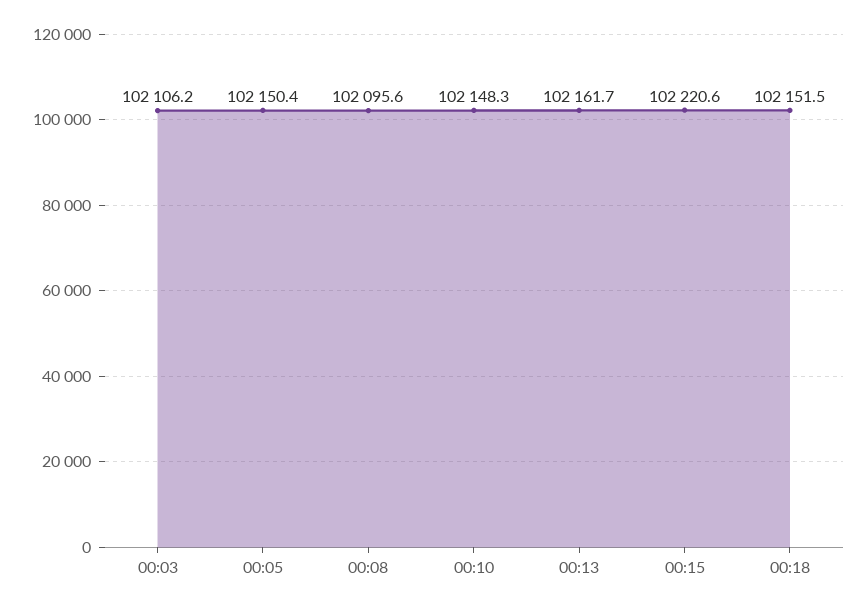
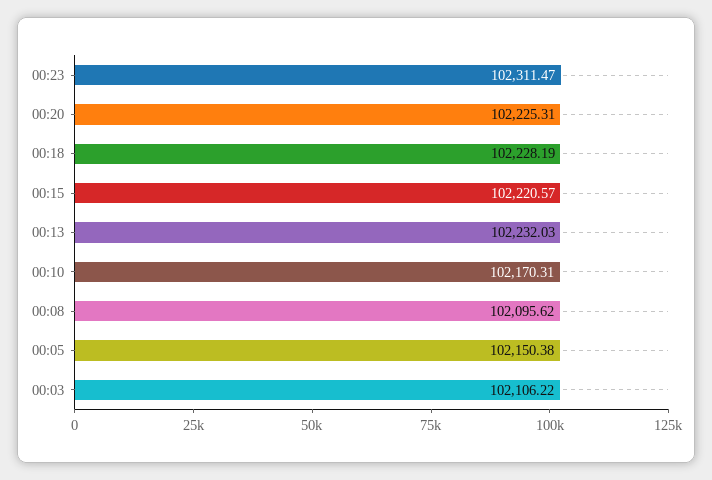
00:10: 102148.3 -> 102170.31
00:13: 102161.7 -> 102232.03
00:18: 102151.5 -> 102228.19
00:23: none -> 102311.47
00:20: none -> 102225.31

